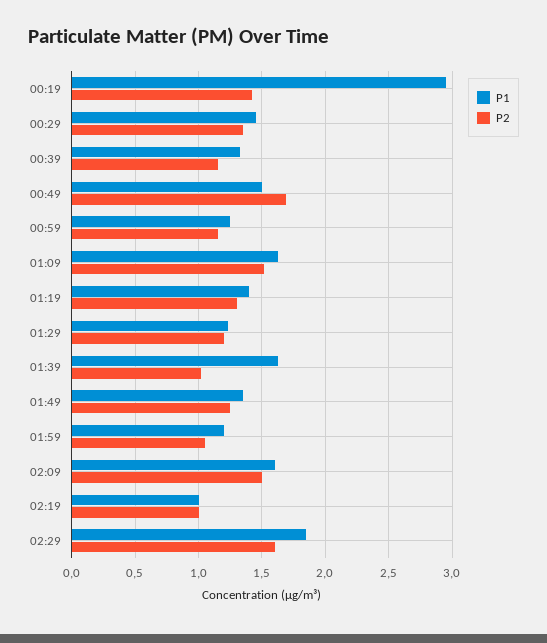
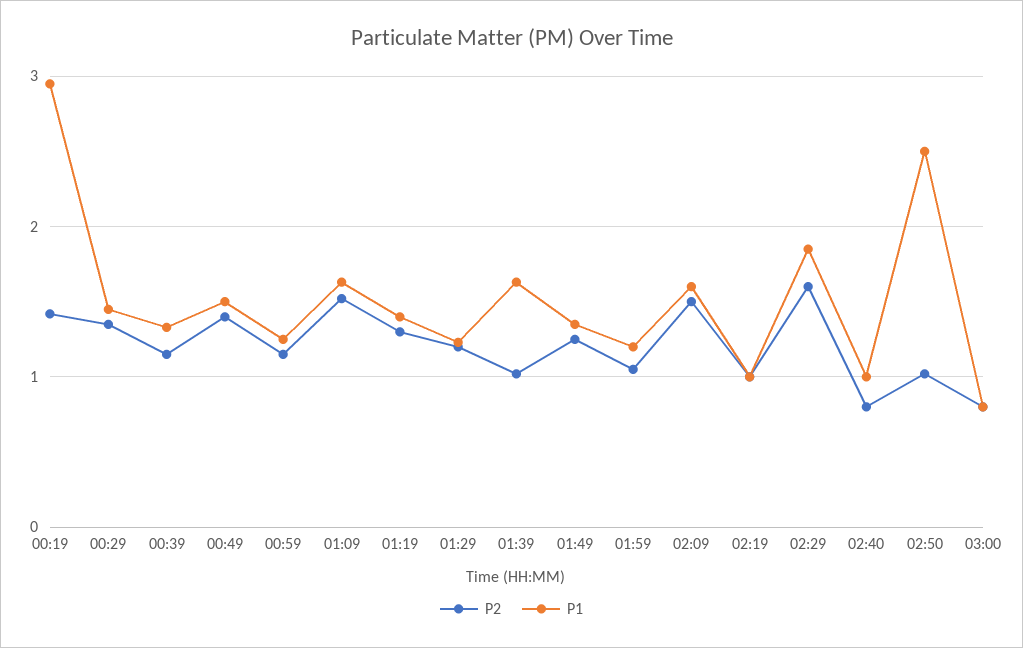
P2, 00:49: 1.7 -> 1.4
P2, 02:40: none -> 0.8
P1, 02:40: none -> 1
P2, 02:50: none -> 1
P1, 02:50: none -> 2.5
P2, 03:00: none -> 0.8
P1, 03:00: none -> 0.8

